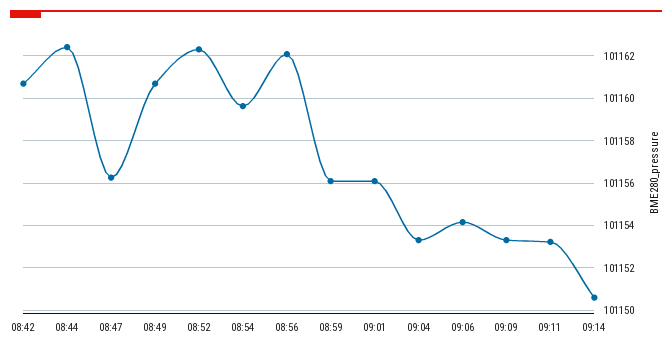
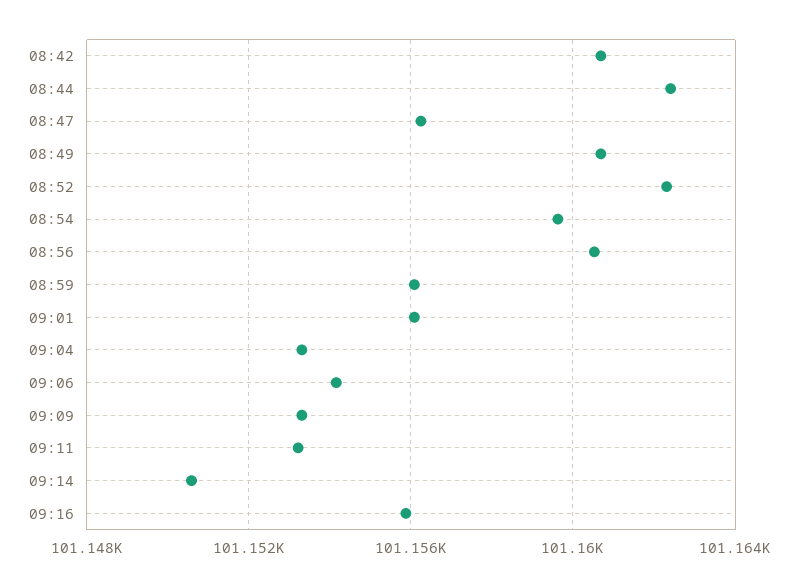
08:56: 101162 -> 101160.5
09:16: none -> 101156

